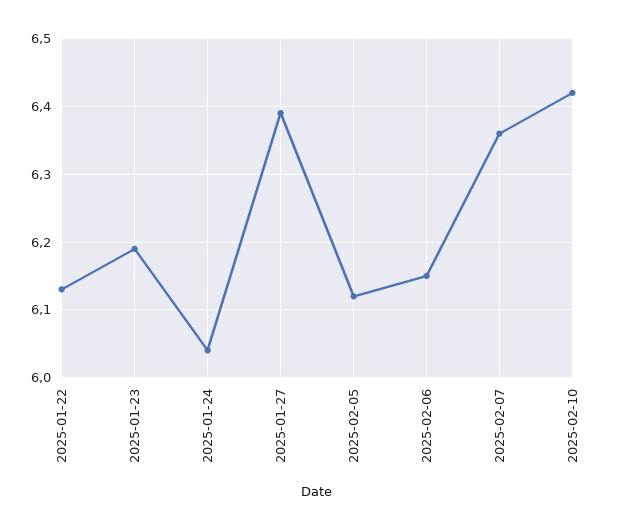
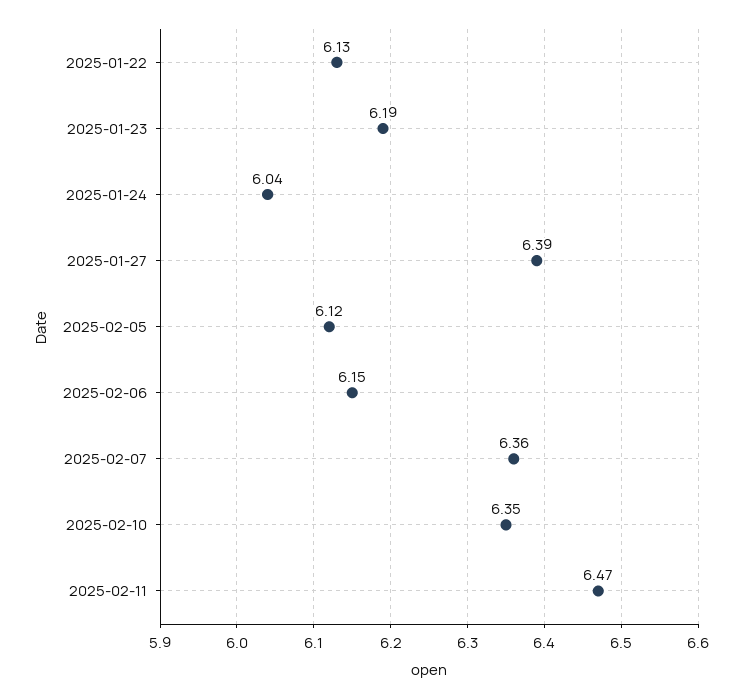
2025-02-10: 6.42 -> 6.35
2025-02-11: none -> 6.47

